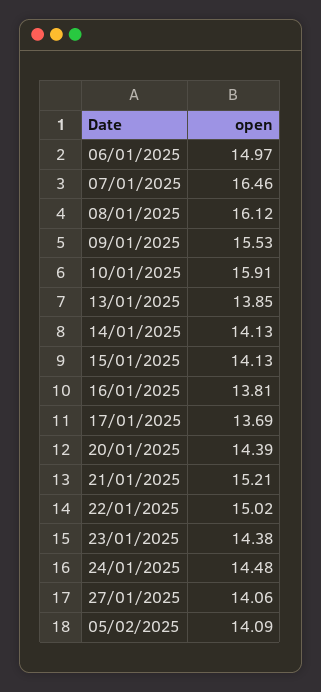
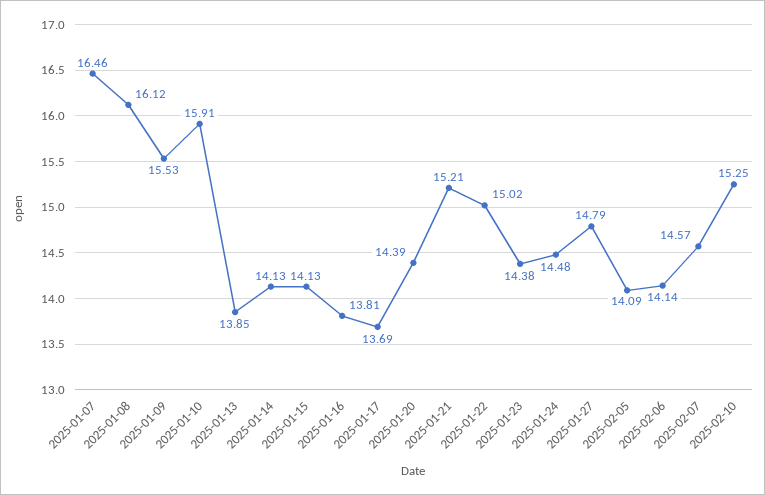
06/01/2025: 14.97 -> none
27/01/2025: 14.06 -> 14.79
2025-02-06: none -> 14.14
2025-02-07: none -> 14.57
2025-02-10: none -> 15.25

